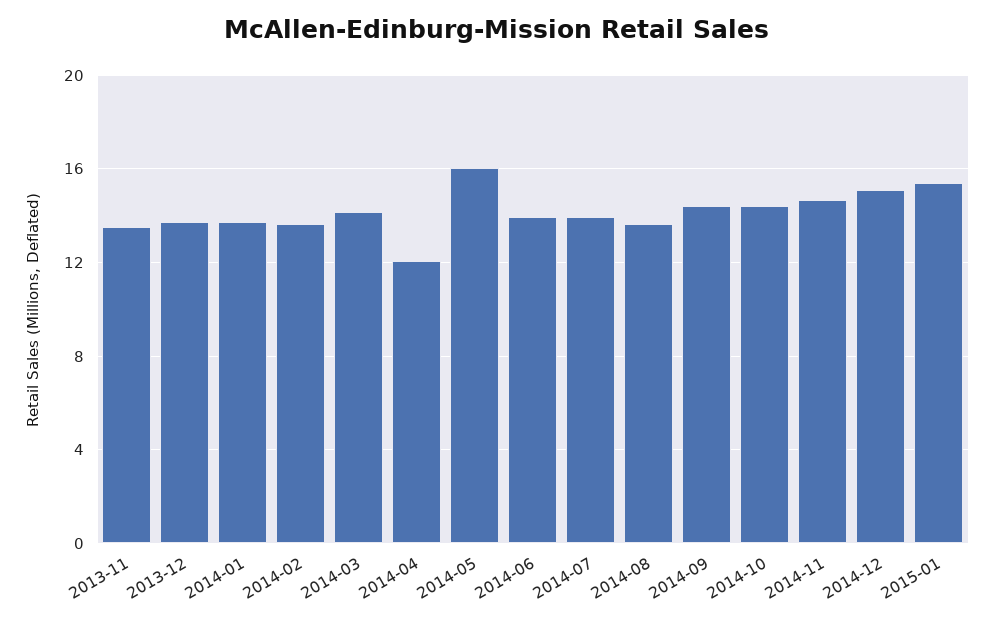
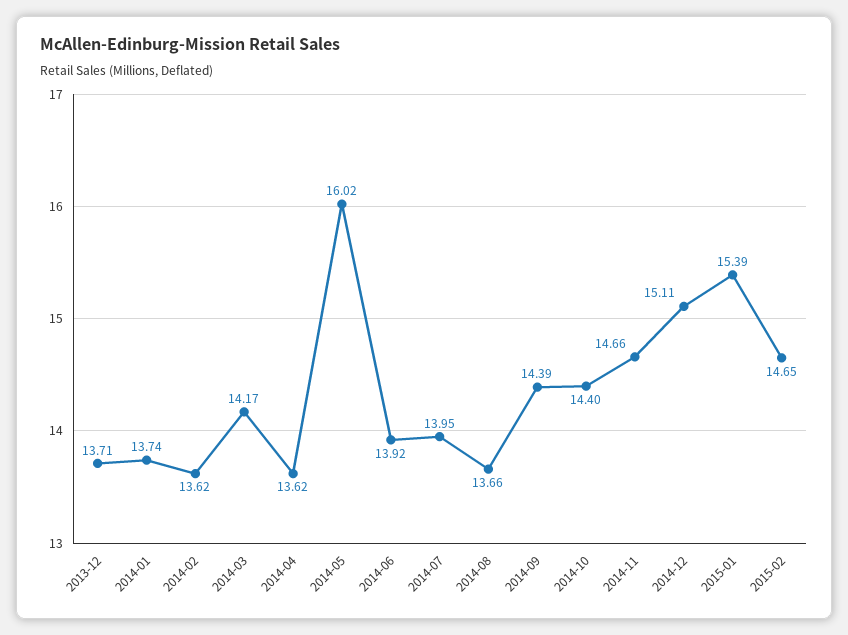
2013-11: 13.5 -> none
2014-04: 12 -> 13.62
2015-02: none -> 14.65

